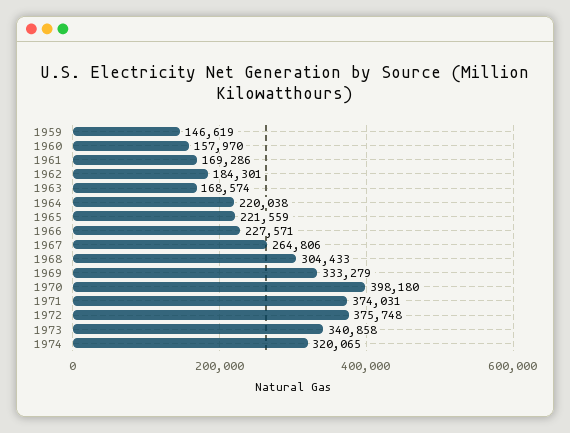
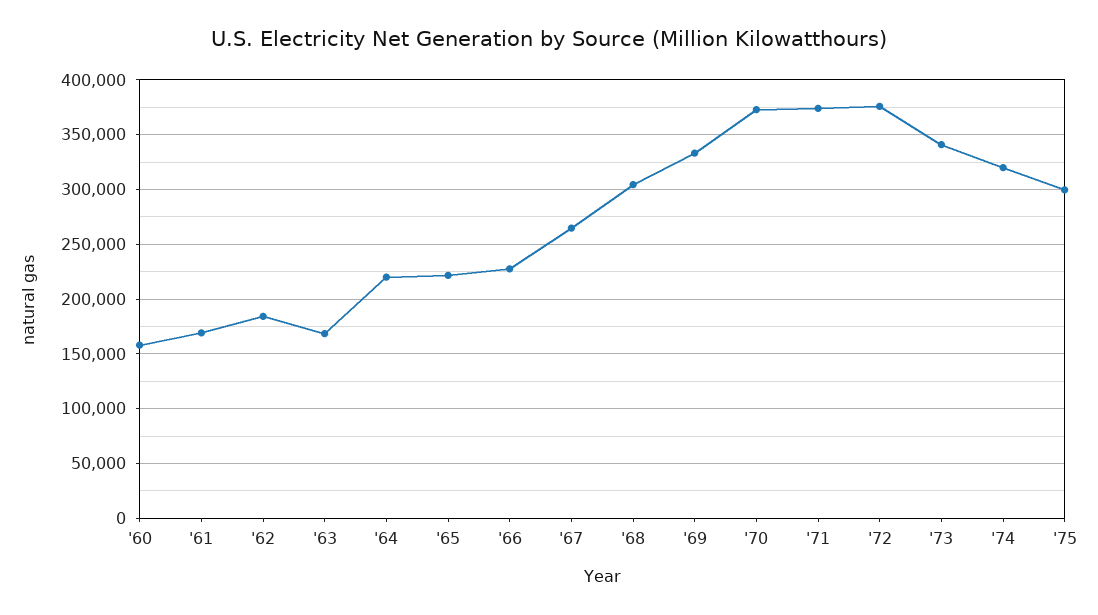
1959: 146619 -> none
1970: 398180 -> 370000
'75: none -> 300000

